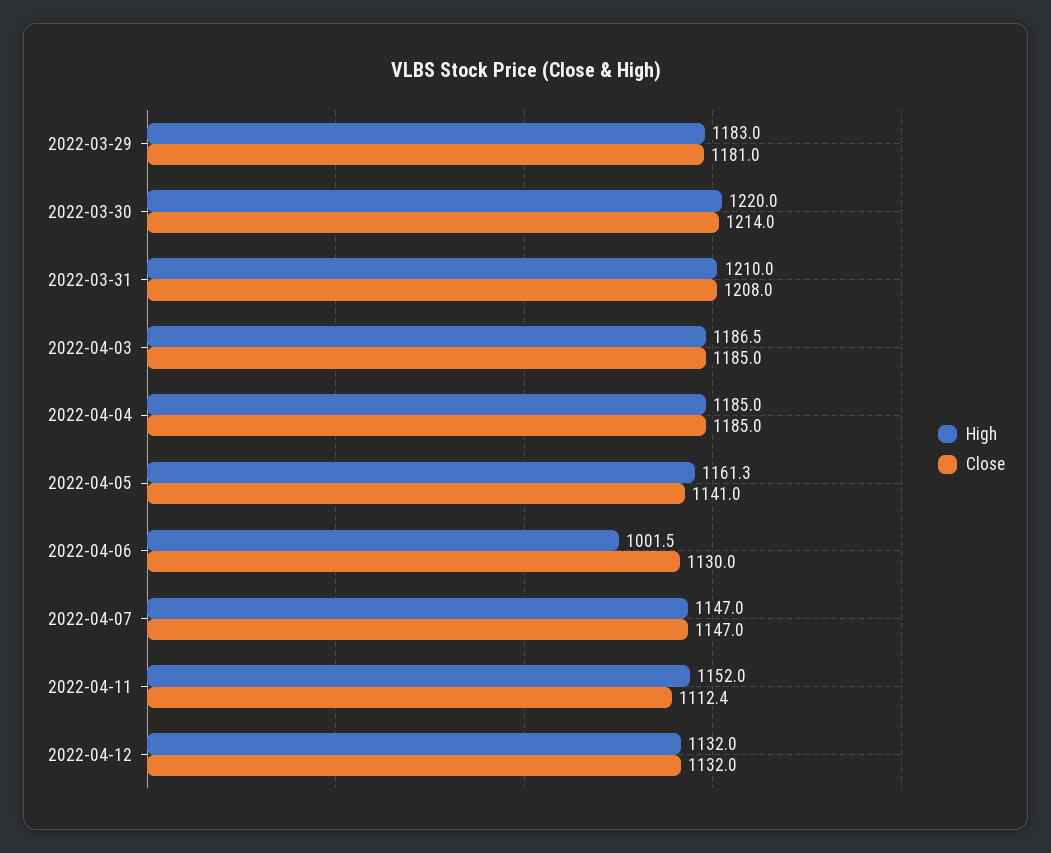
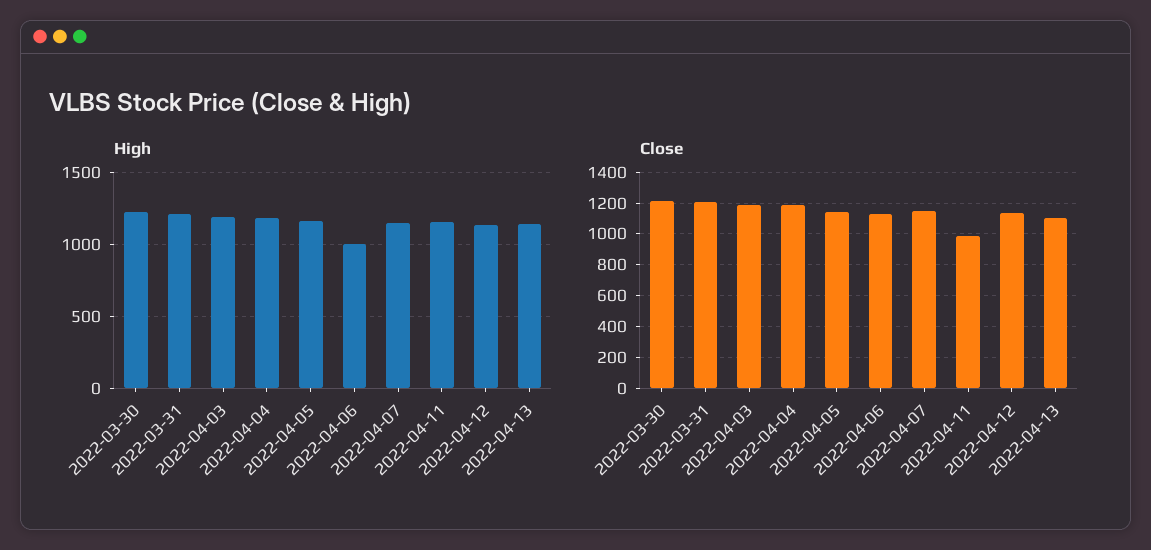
High, 2022-03-29: 1183 -> none
Close, 2022-03-29: 1181 -> none
Close, 2022-04-11: 1112.4 -> 1000
High, 2022-04-13: none -> 1150
Close, 2022-04-13: none -> 1100

